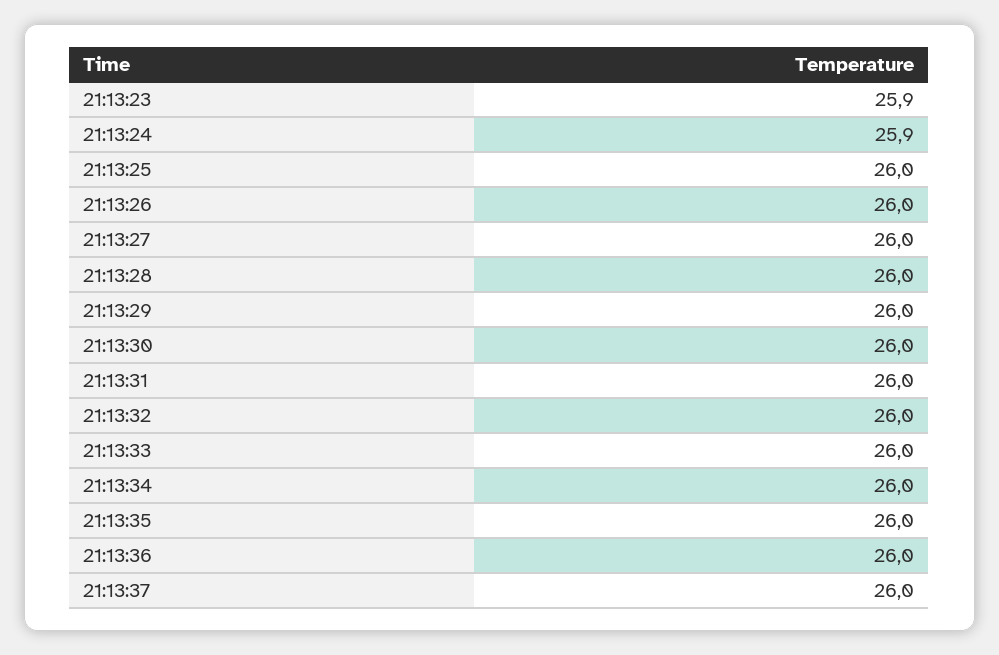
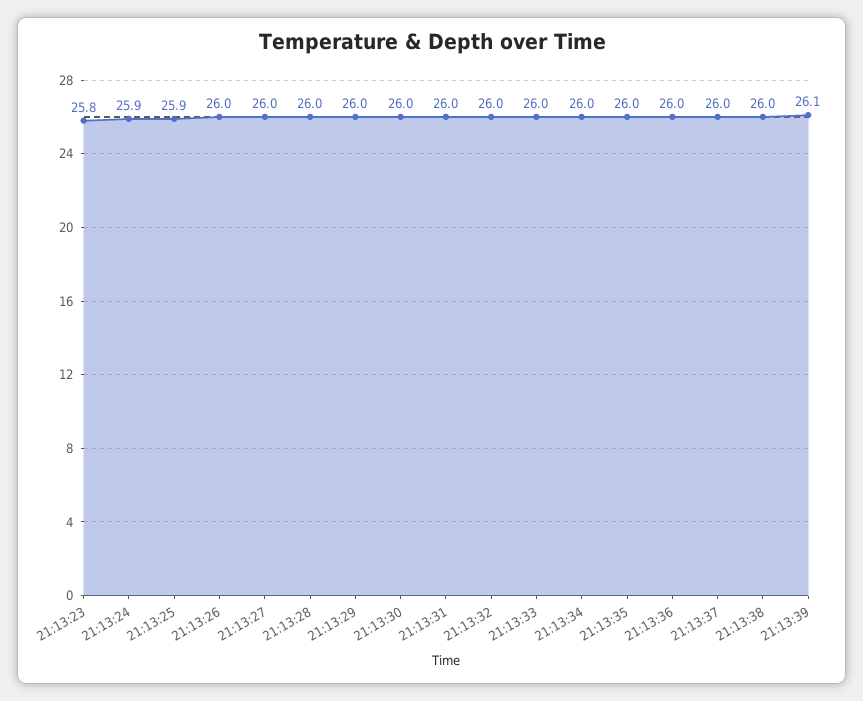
21:13:23: 25.9 -> 25.8
21:13:25: 26 -> 25.9
21:13:38: none -> 26
21:13:39: none -> 26.1

